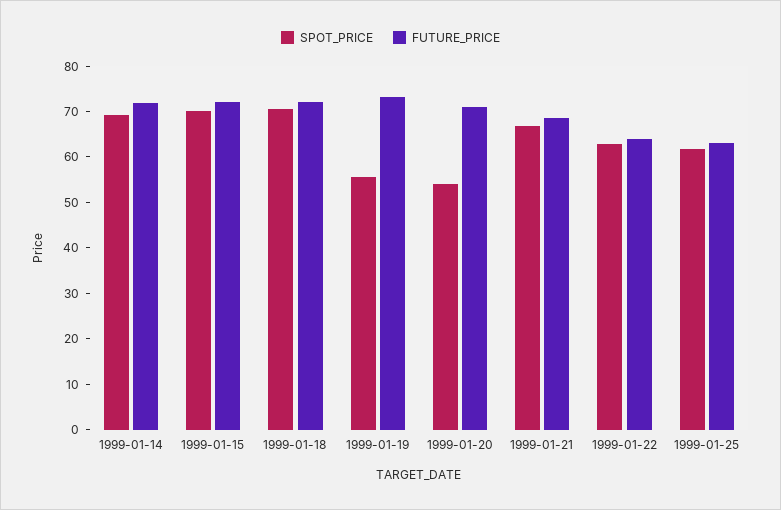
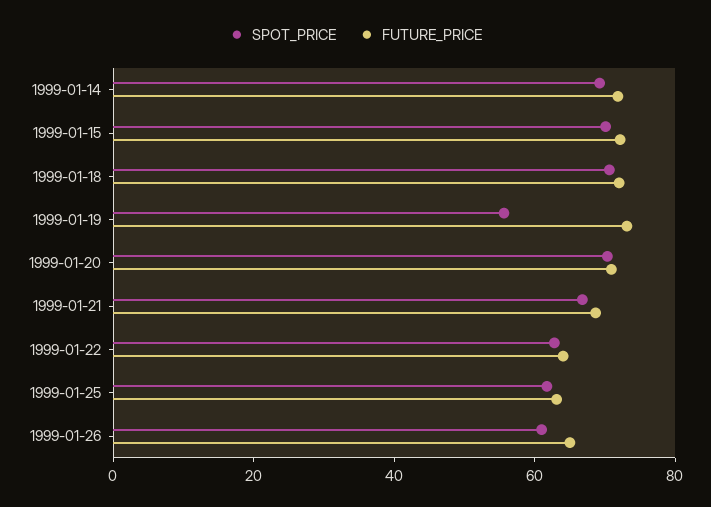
SPOT_PRICE, 1999-01-20: 54 -> 70
SPOT_PRICE, 1999-01-26: none -> 60
FUTURE_PRICE, 1999-01-26: none -> 65

